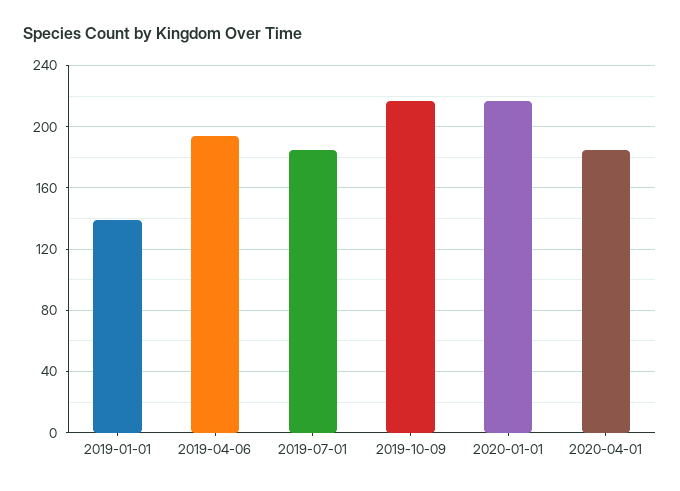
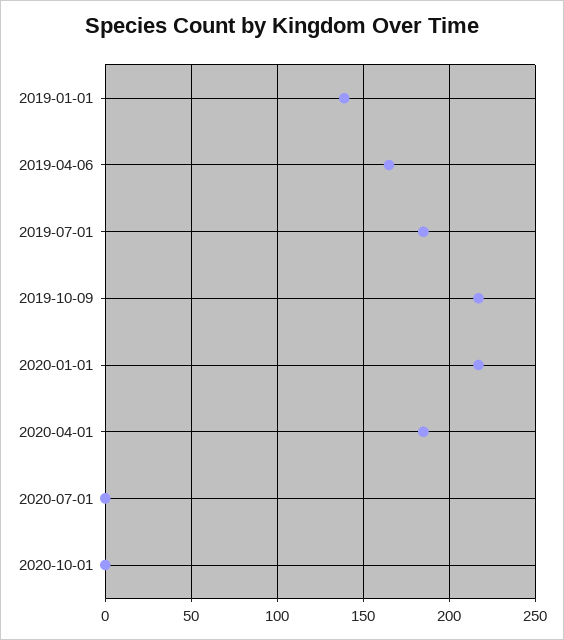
2019-04-06: 195 -> 165
2020-07-01: none -> 0
2020-10-01: none -> 0

